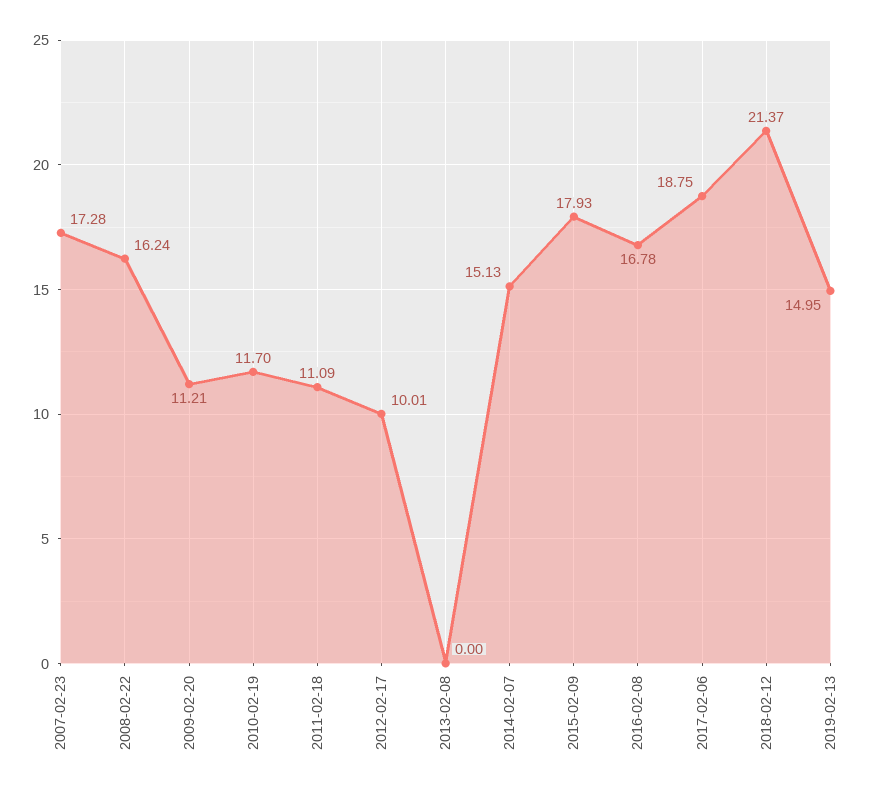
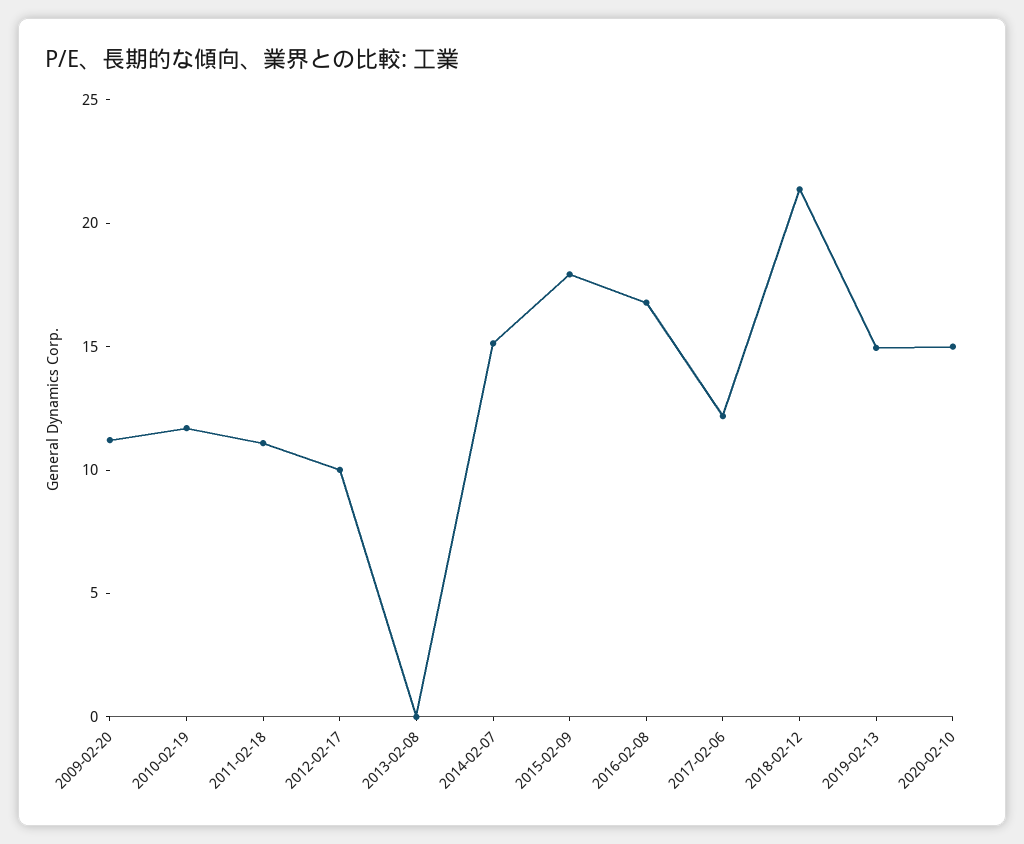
2007-02-23: 17.28 -> none
2008-02-22: 16.24 -> none
2017-02-06: 18.75 -> 12
2020-02-10: none -> 15

